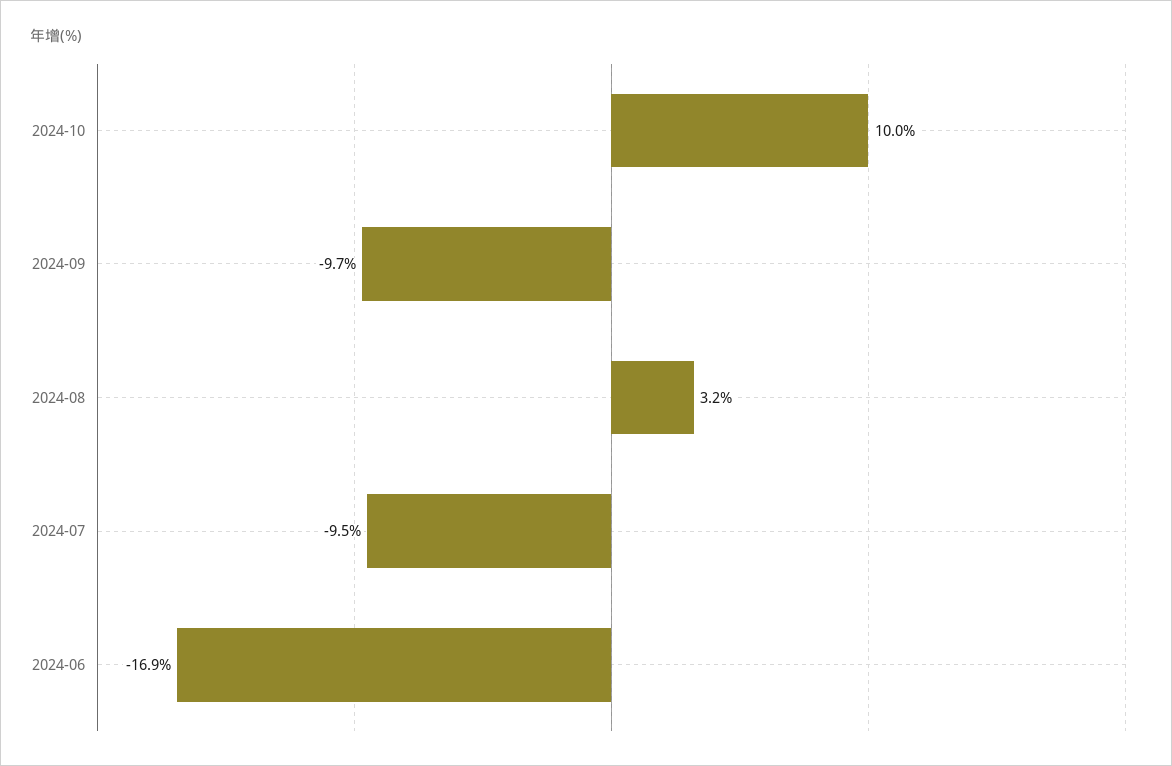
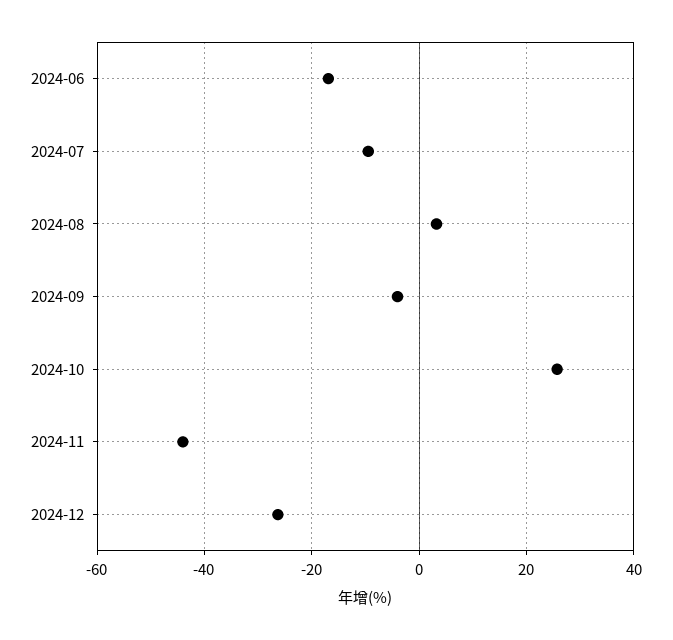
2024-10: 10 -> 26
2024-09: -9.7 -> -4
2024-11: none -> -44
2024-12: none -> -26

